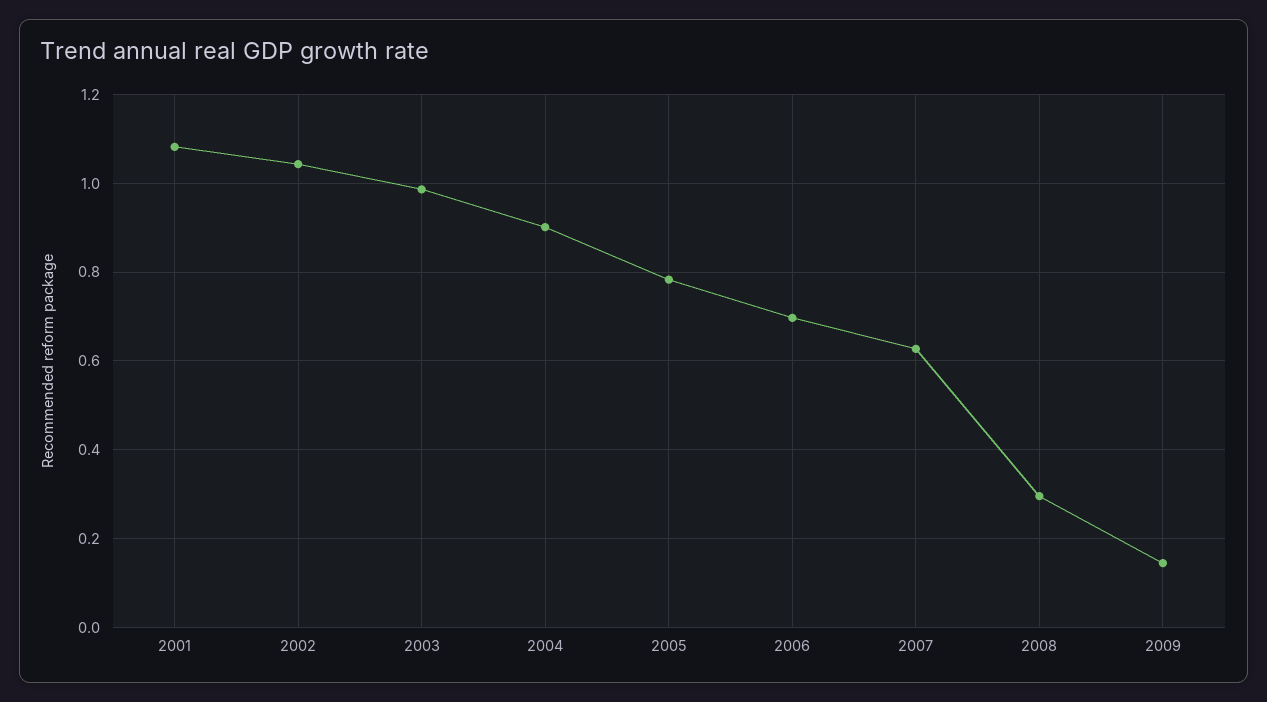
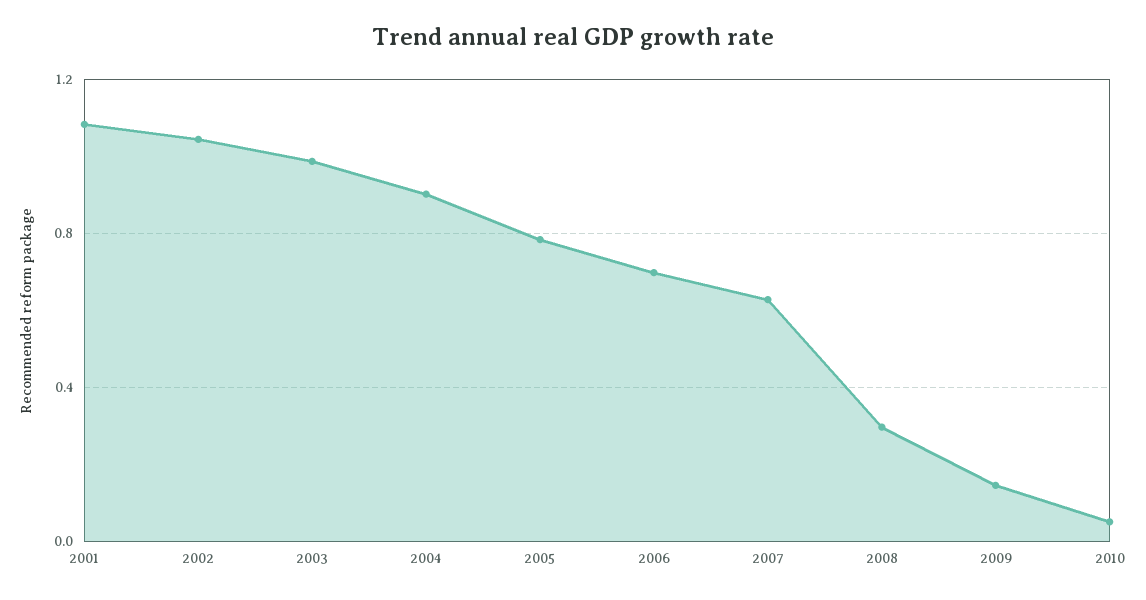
2010: none -> 0.05

